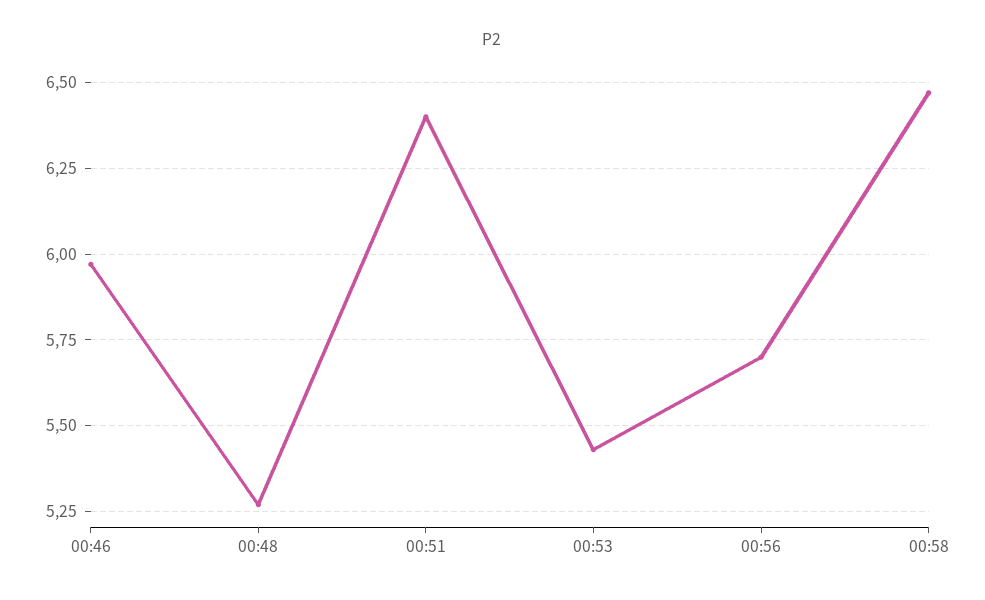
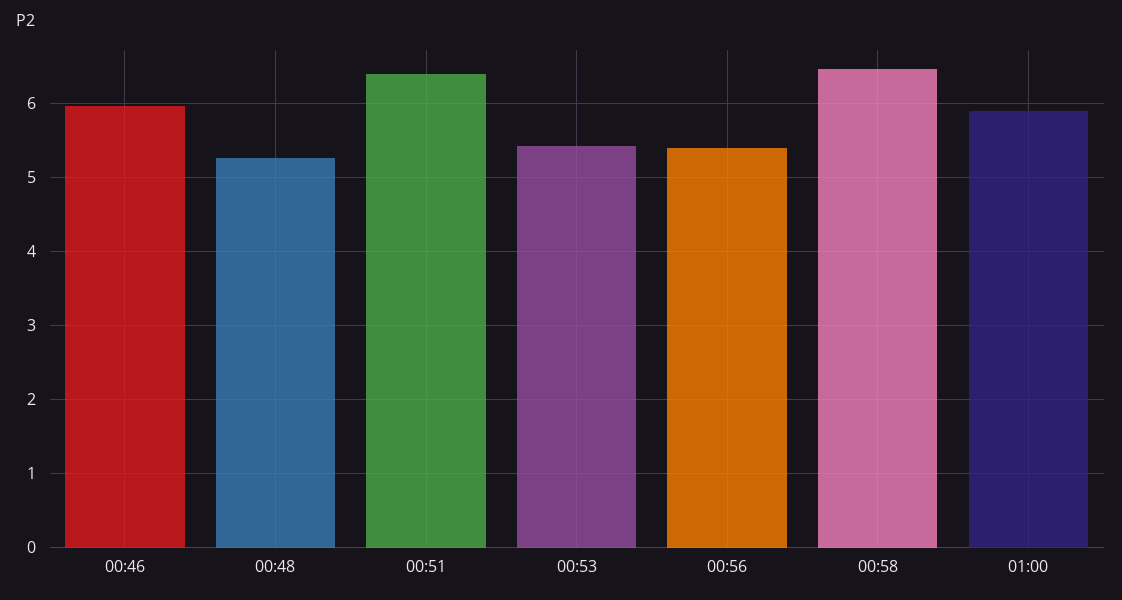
00:56: 5.7 -> 5.4
01:00: none -> 5.9

